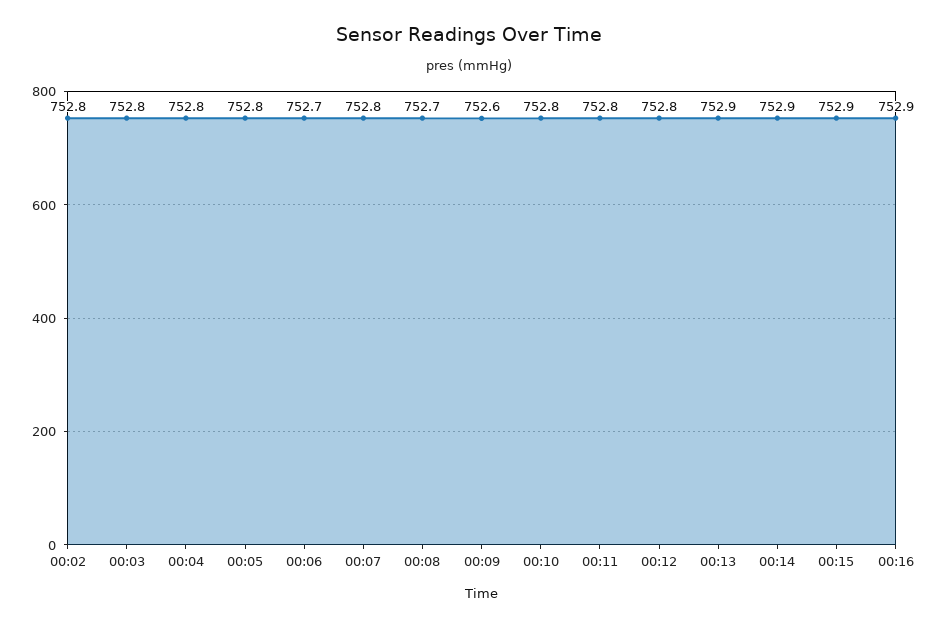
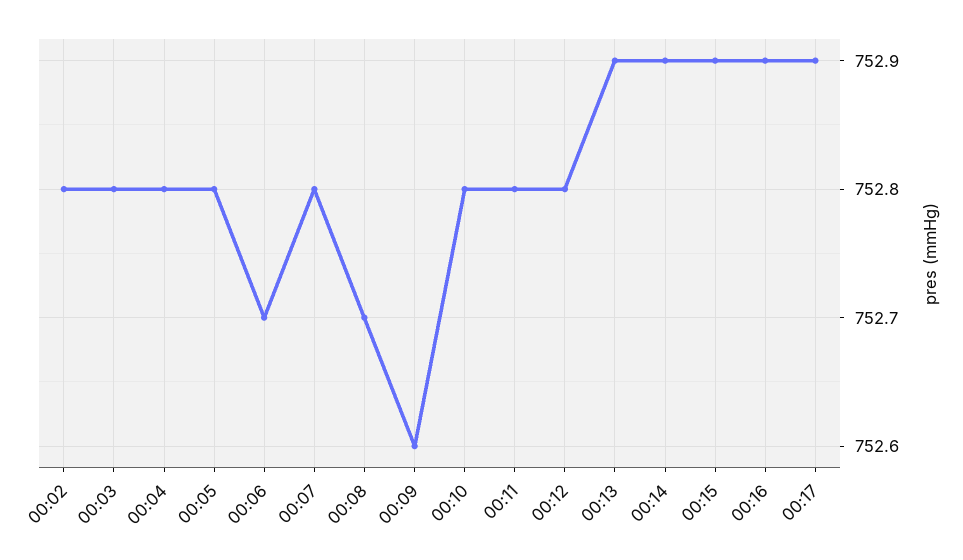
00:17: none -> 752.9

